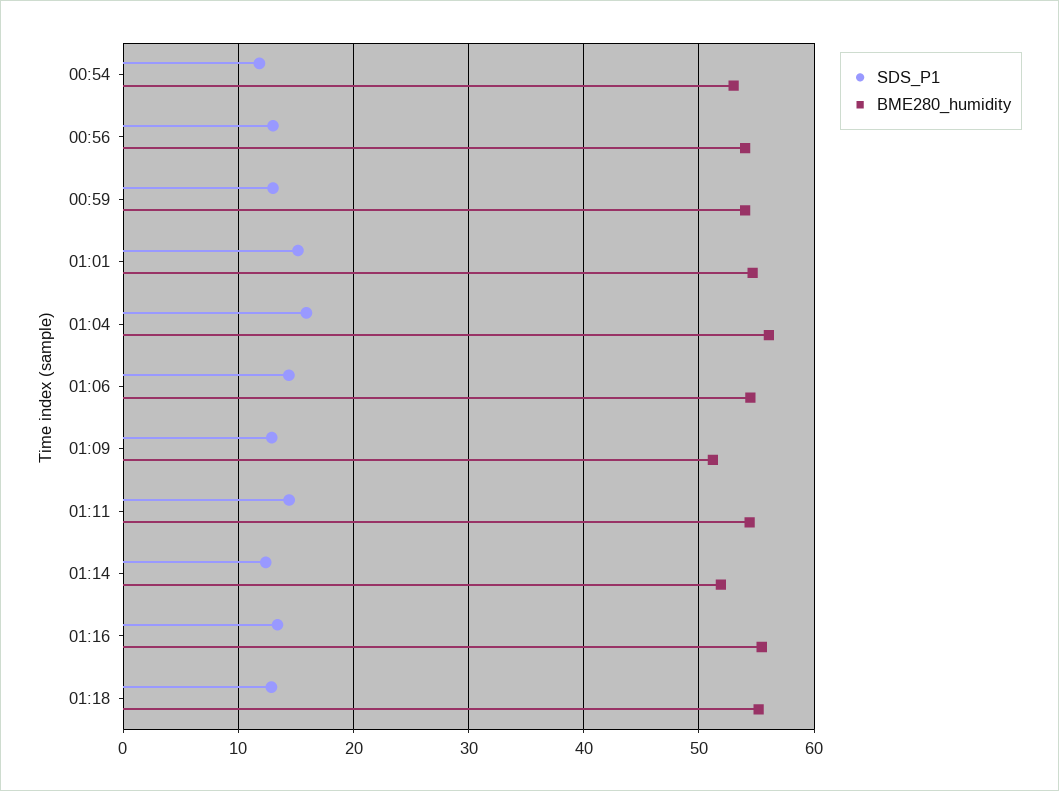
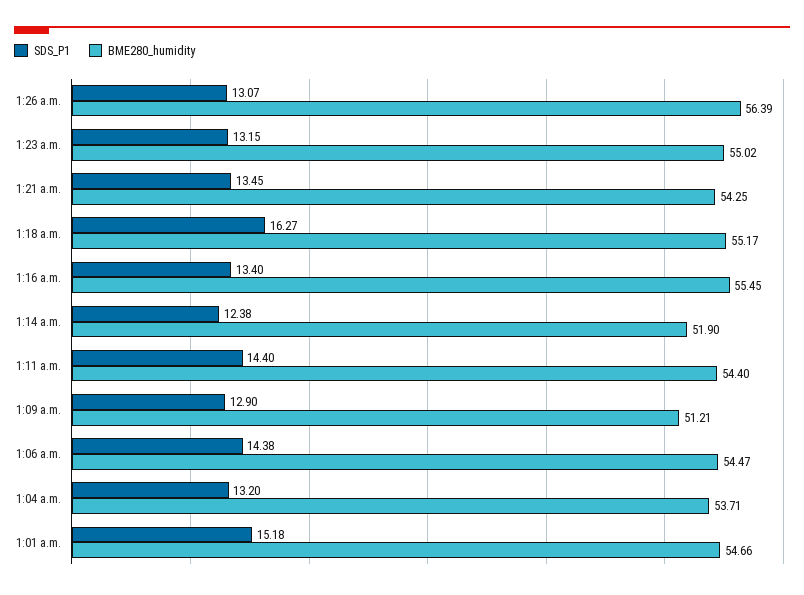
SDS_P1, 00:54: 12 -> none
BME280_humidity, 00:54: 53 -> none
SDS_P1, 00:56: 13 -> none
BME280_humidity, 00:56: 54 -> none
SDS_P1, 00:59: 13 -> none
BME280_humidity, 00:59: 54 -> none
SDS_P1, 01:04: 16 -> 13.2
BME280_humidity, 01:04: 56 -> 53.71
SDS_P1, 01:18: 13 -> 16.27
SDS_P1, 1:26 a.m.: none -> 13.07
BME280_humidity, 1:26 a.m.: none -> 56.39
SDS_P1, 1:23 a.m.: none -> 13.15
BME280_humidity, 1:23 a.m.: none -> 55.02
SDS_P1, 1:21 a.m.: none -> 13.45
BME280_humidity, 1:21 a.m.: none -> 54.25

